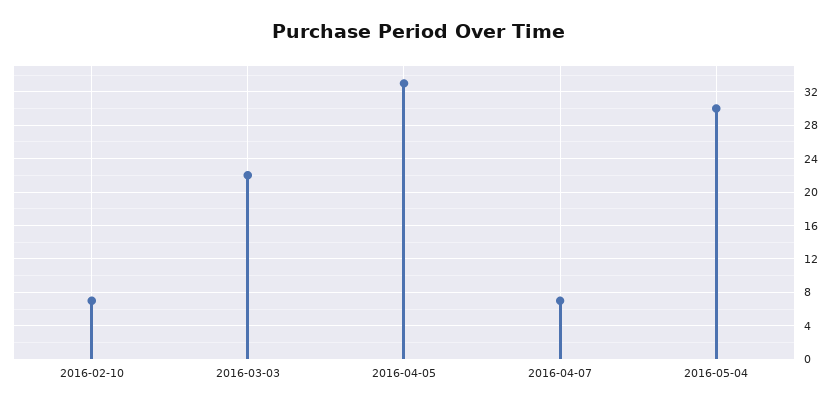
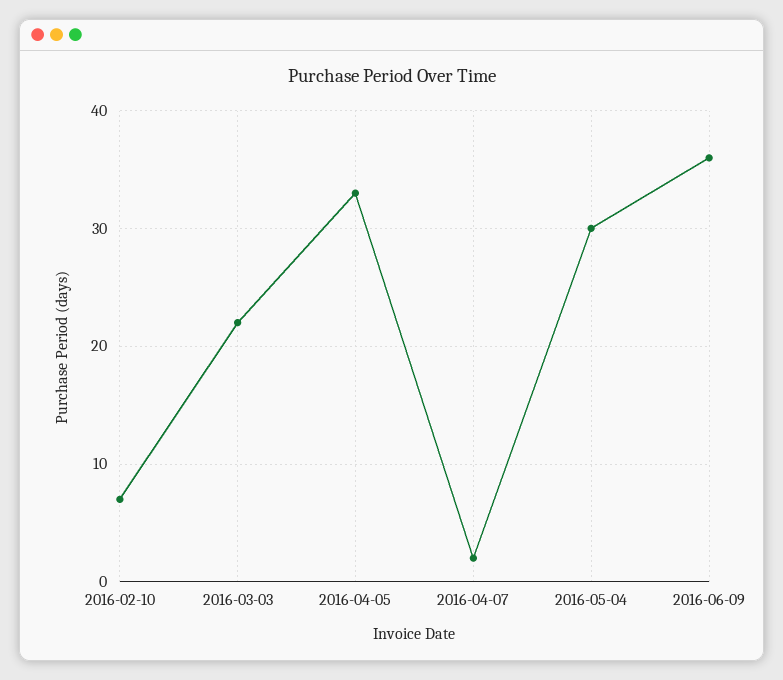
2016-04-07: 7 -> 2
2016-06-09: none -> 36

